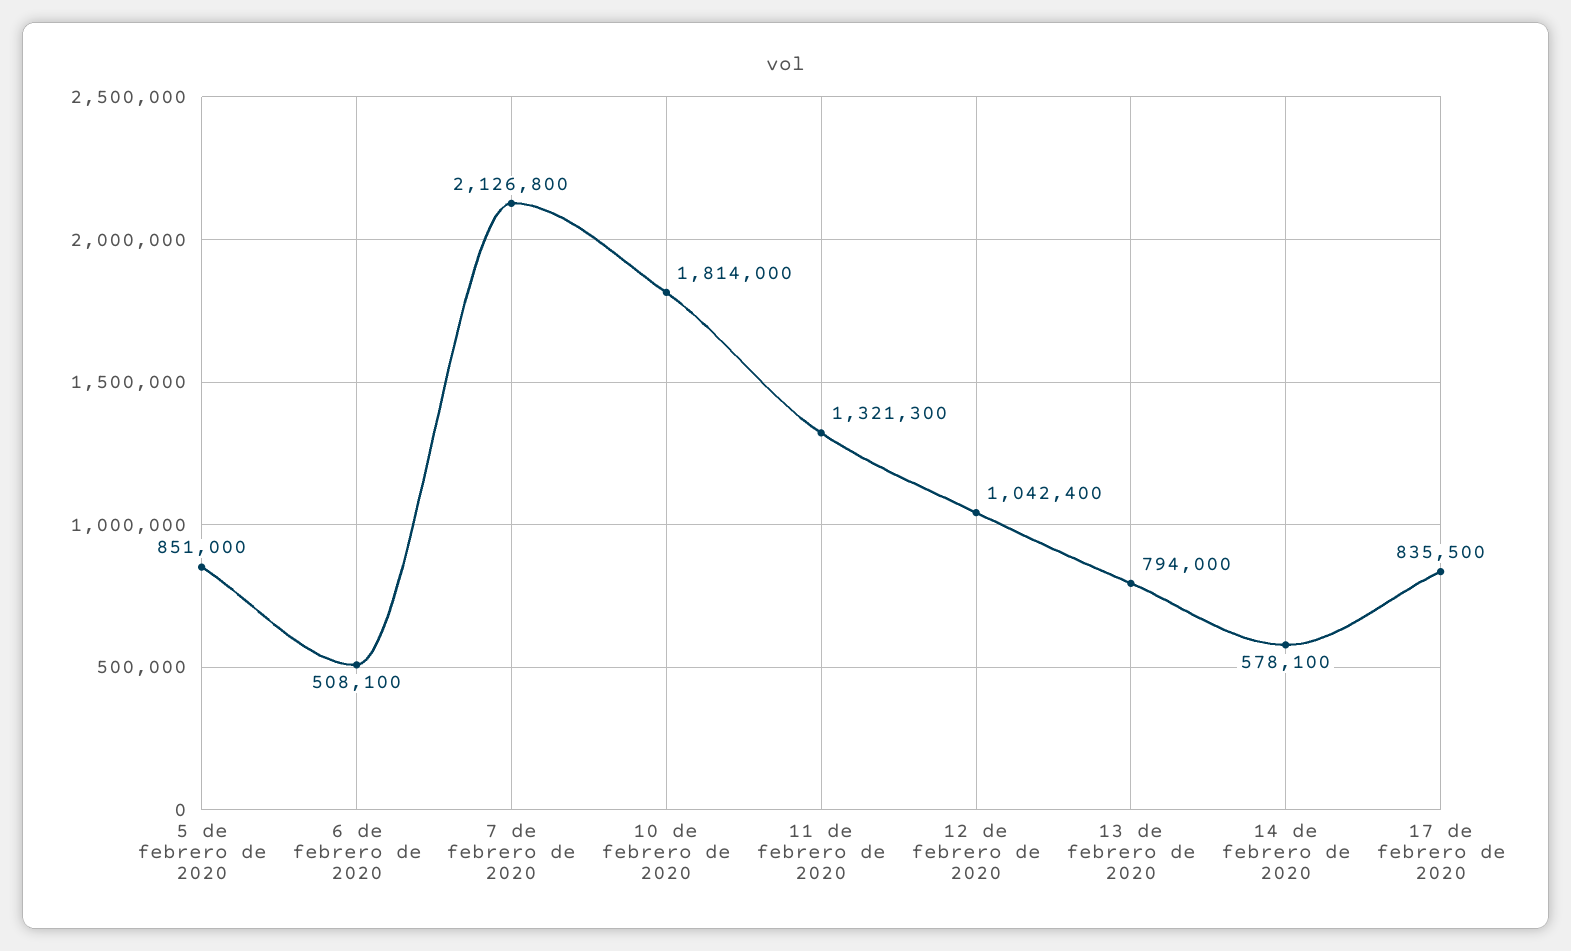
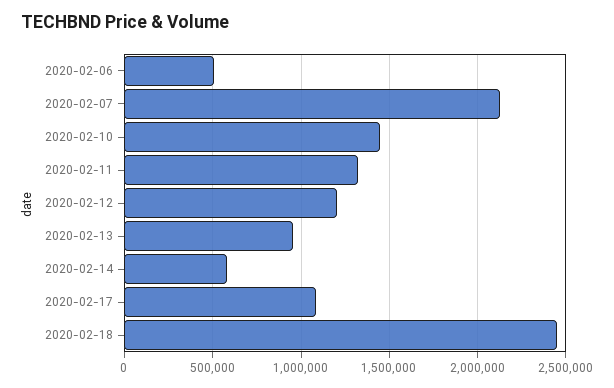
5 de febrero de 2020: 851000 -> none
10 de febrero de 2020: 1814000 -> 1450000
12 de febrero de 2020: 1042400 -> 1200000
13 de febrero de 2020: 794000 -> 950000
17 de febrero de 2020: 835500 -> 1100000
2020-02-18: none -> 2450000

